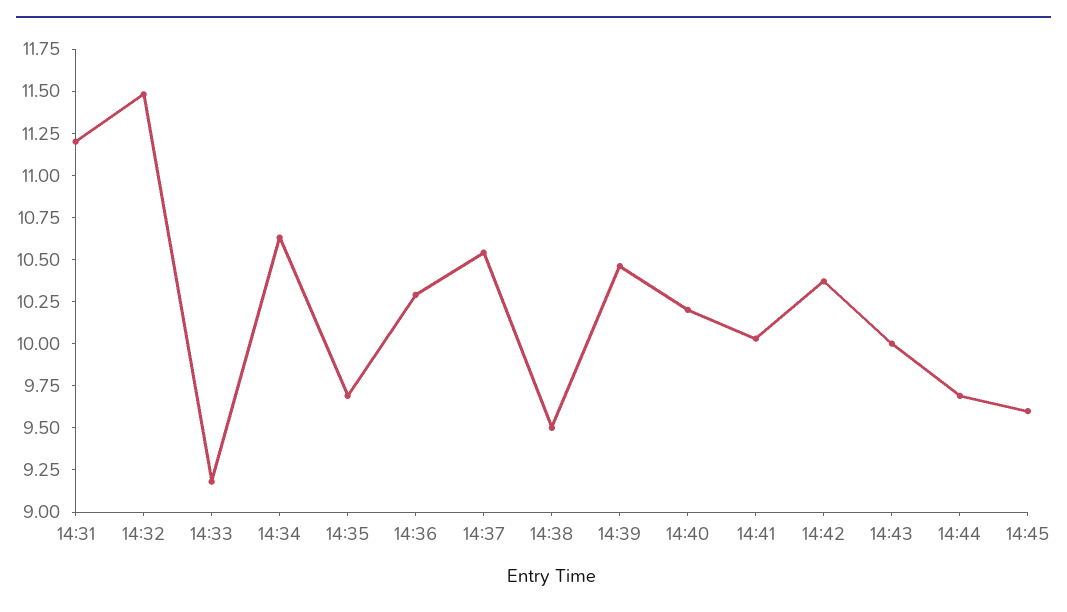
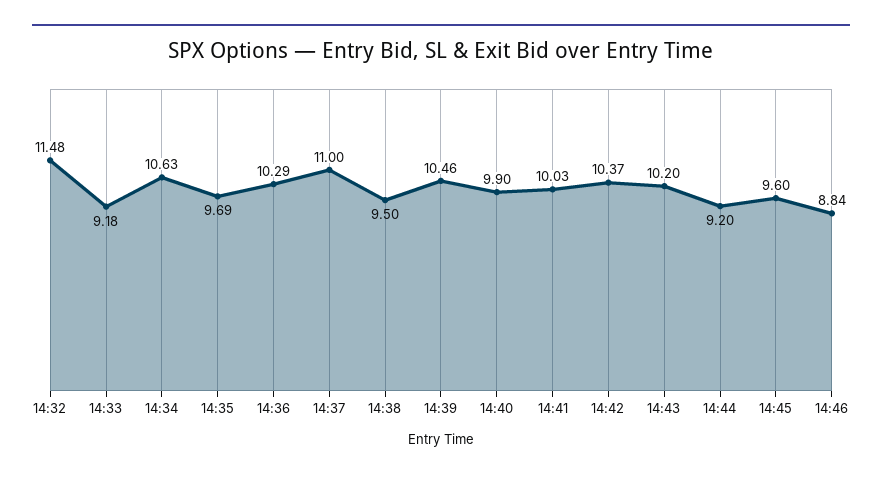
14:31: 11.2 -> none
14:37: 10.55 -> 11
14:40: 10.2 -> 9.9
14:43: 10 -> 10.2
14:44: 9.7 -> 9.2
14:46: none -> 8.84

